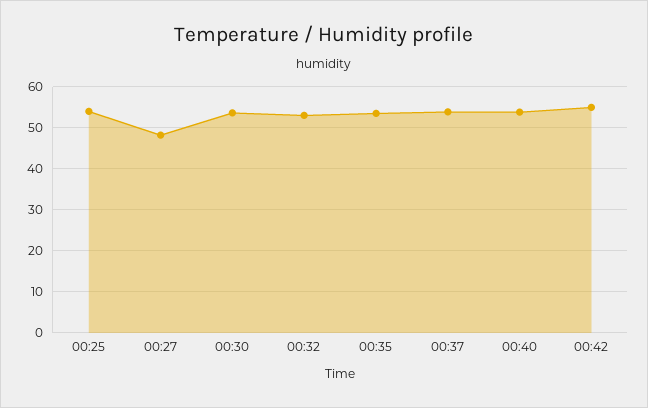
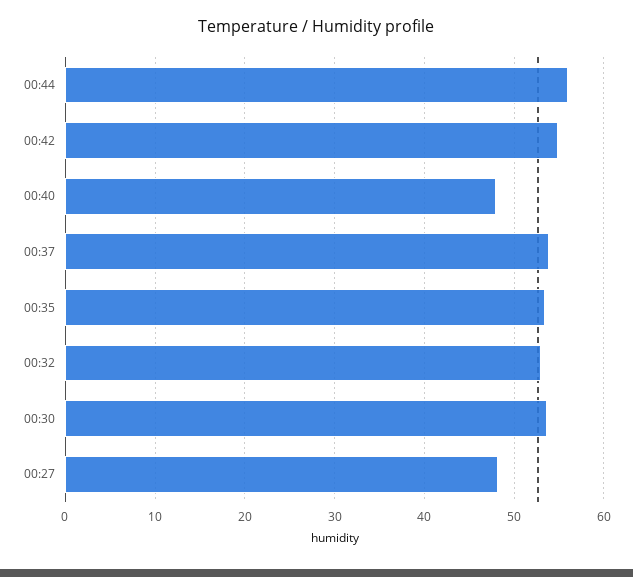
00:25: 54 -> none
00:40: 54 -> 48
00:44: none -> 56

